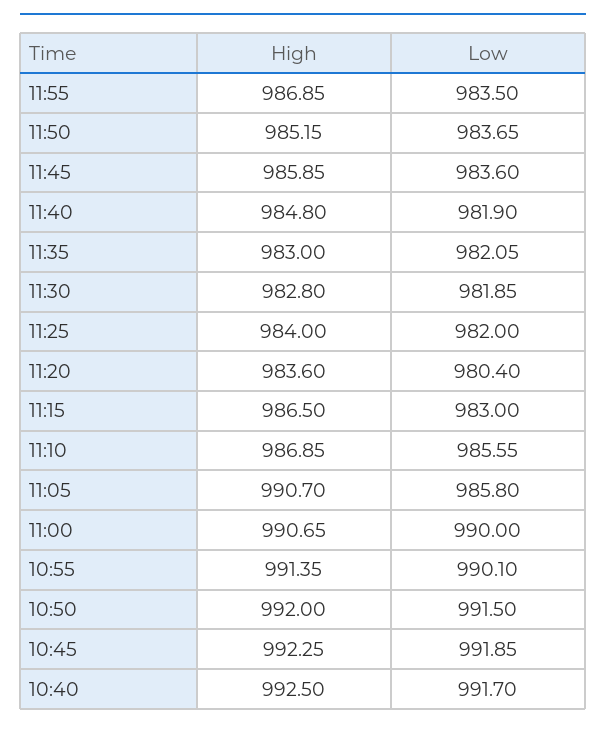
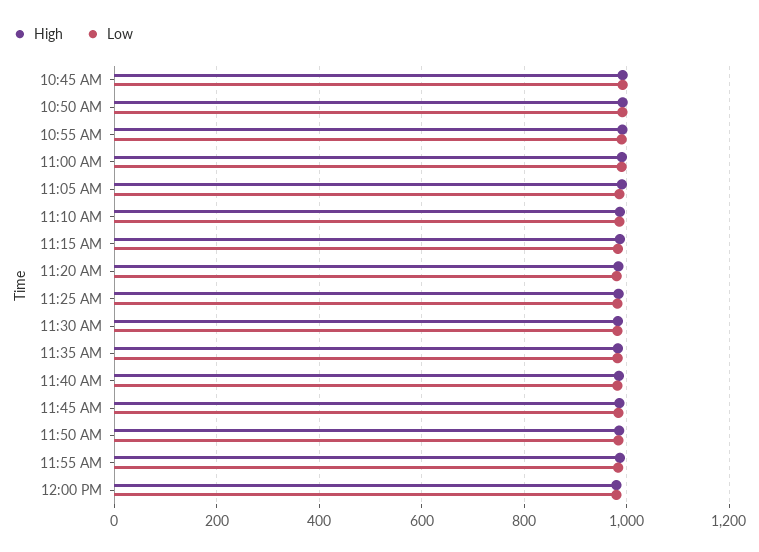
High, 10:40: 992.5 -> none
Low, 10:40: 991.7 -> none
High, 12:00 PM: none -> 980
Low, 12:00 PM: none -> 980

